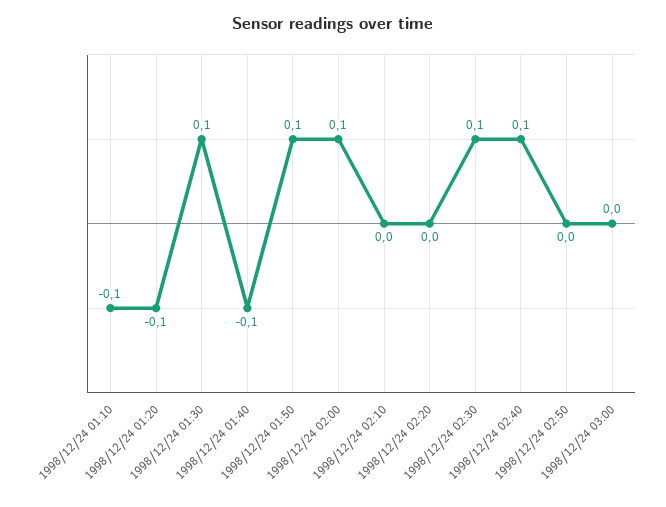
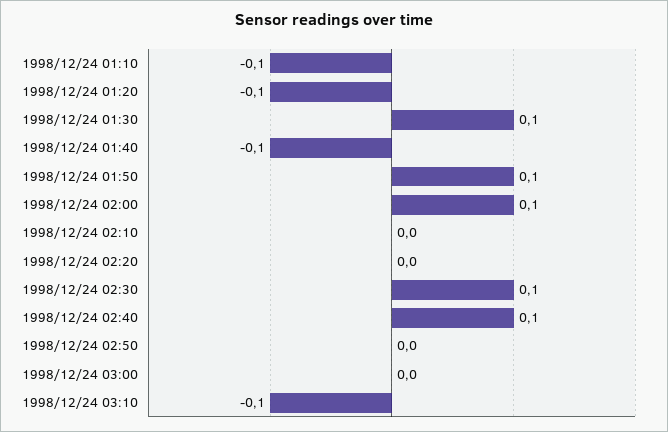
1998/12/24 03:10: none -> -0.1

